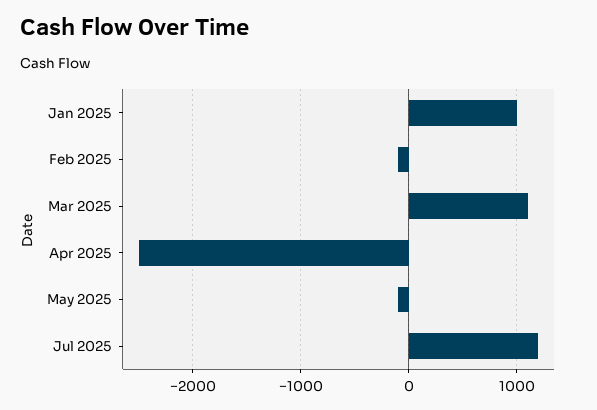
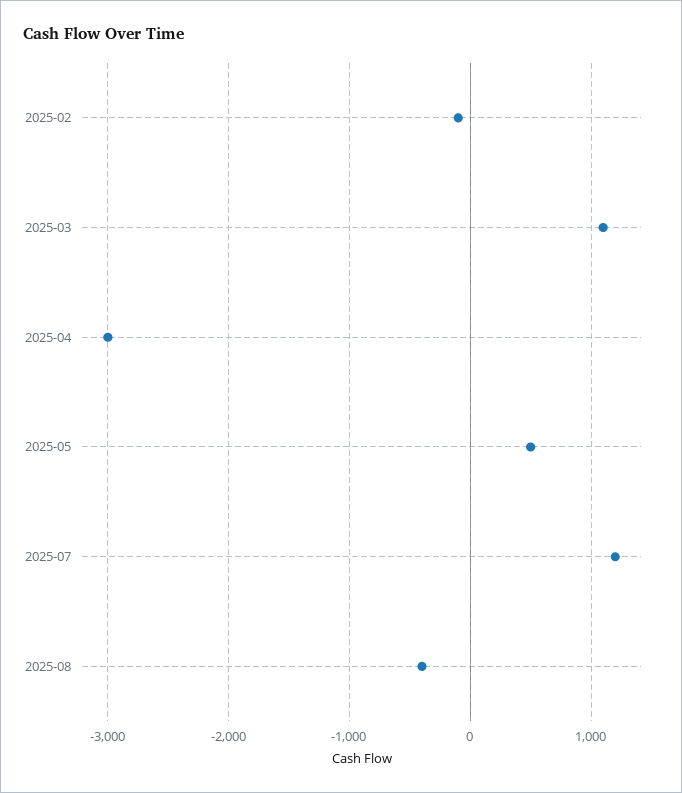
Jan 2025: 1000 -> none
Apr 2025: -2500 -> -3000
May 2025: -100 -> 500
2025-08: none -> -400

